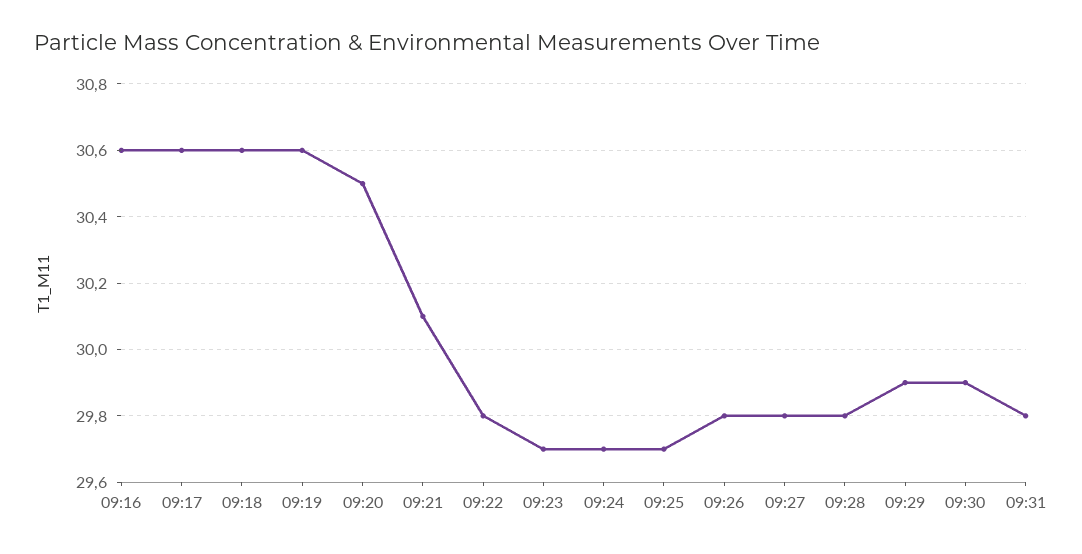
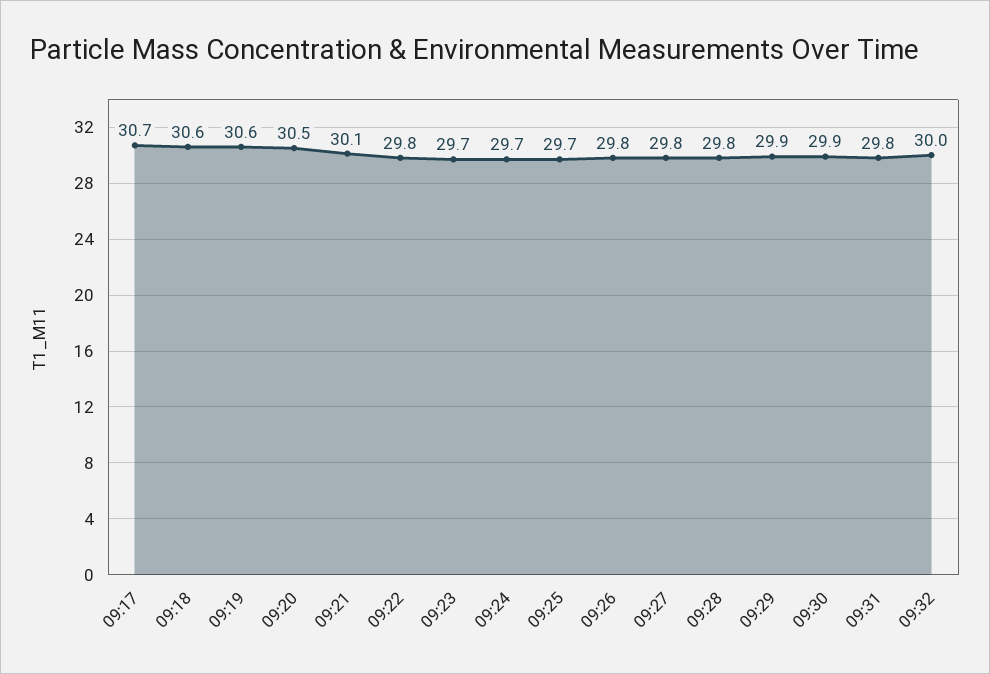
09:16: 30.6 -> none
09:17: 30.6 -> 30.7
09:32: none -> 30

